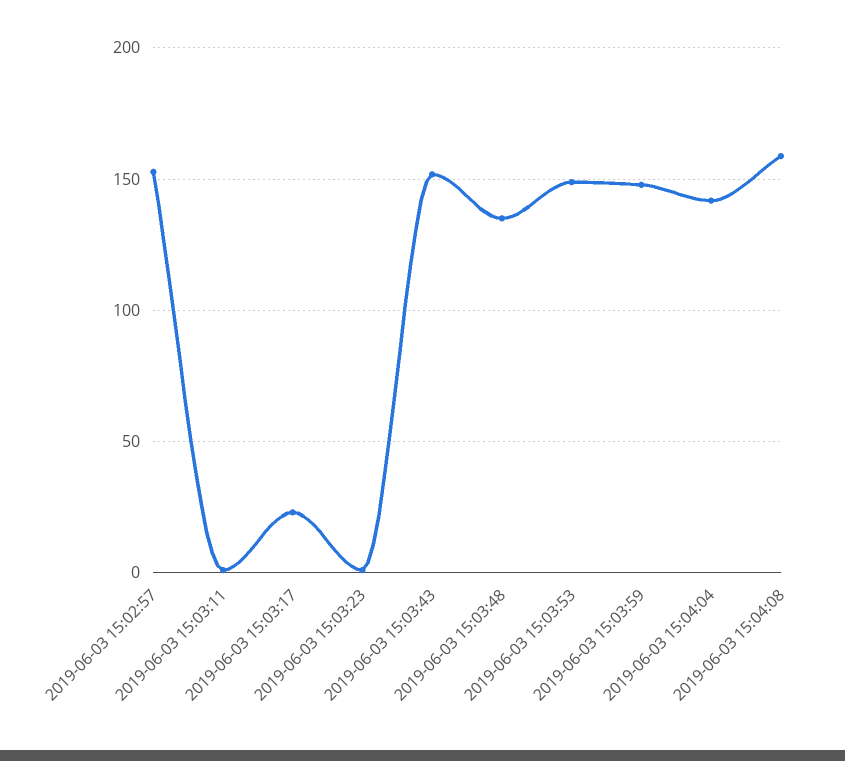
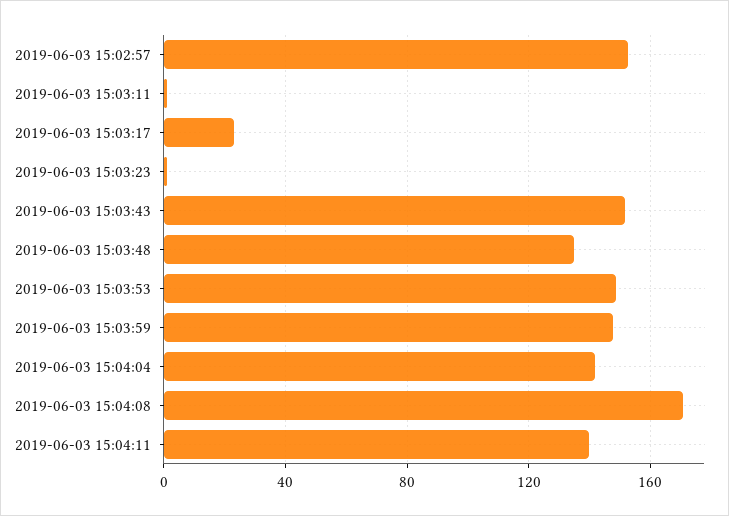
2019-06-03 15:04:08: 160 -> 170
2019-06-03 15:04:11: none -> 140

